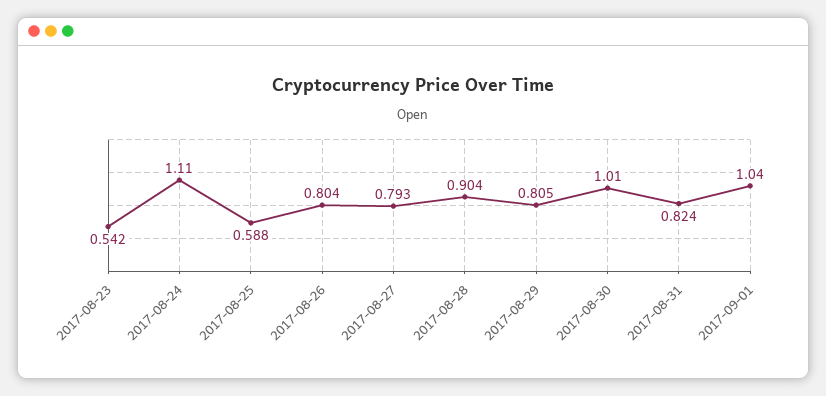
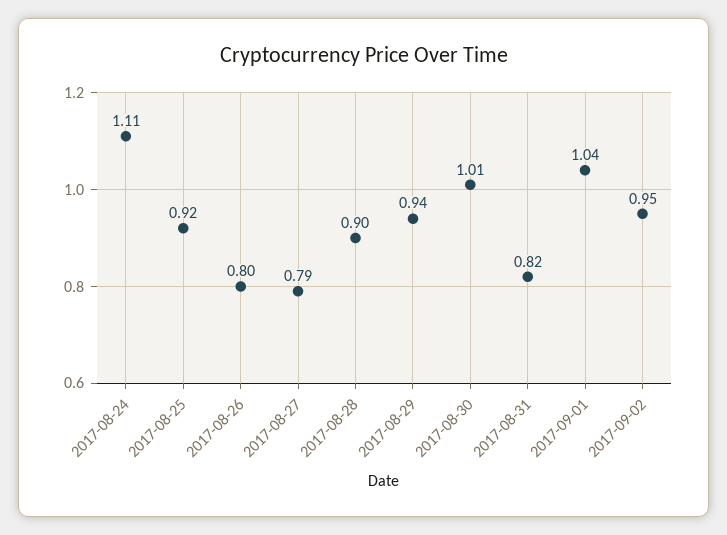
2017-08-23: 0.542 -> none
2017-08-25: 0.588 -> 0.92
2017-08-29: 0.805 -> 0.94
2017-09-02: none -> 0.95

